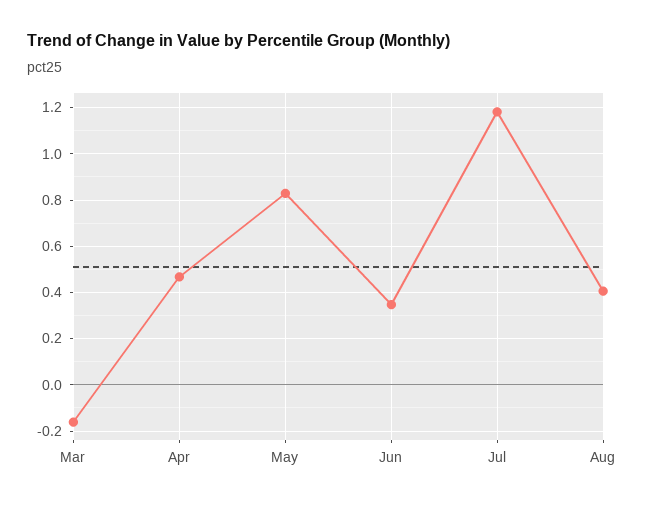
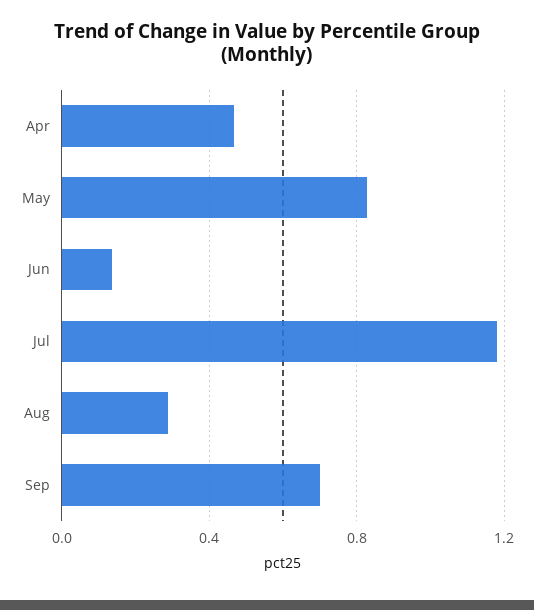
Mar: -0.15 -> none
Jun: 0.35 -> 0.15
Aug: 0.4 -> 0.3
Sep: none -> 0.7

